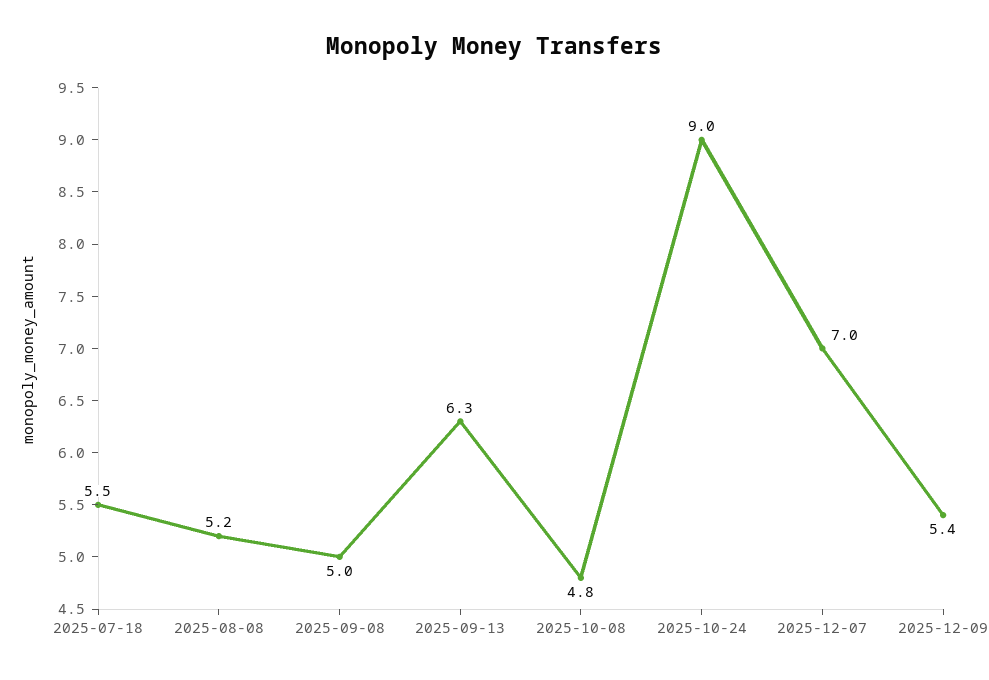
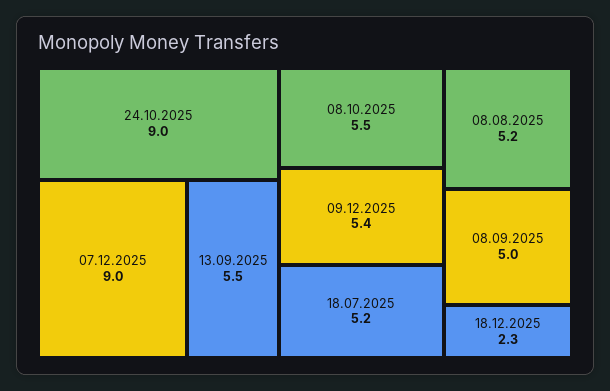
2025-07-18: 5.5 -> 5.2
2025-09-13: 6.3 -> 5.5
2025-10-08: 4.8 -> 5.5
2025-12-07: 7 -> 9
18.12.2025: none -> 2.3

